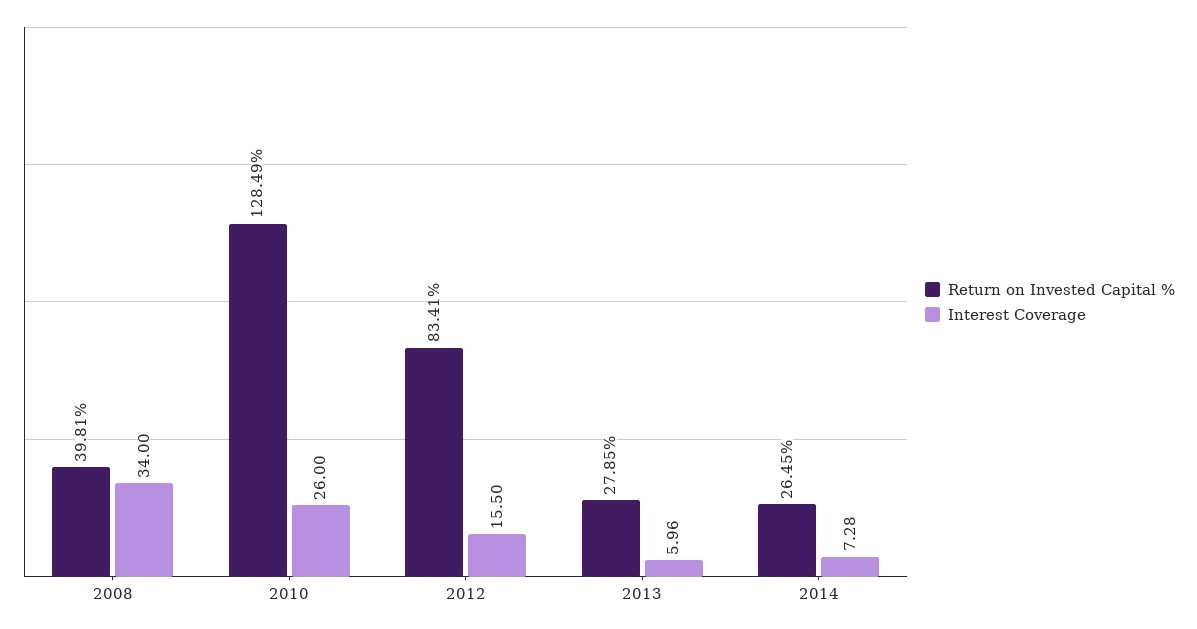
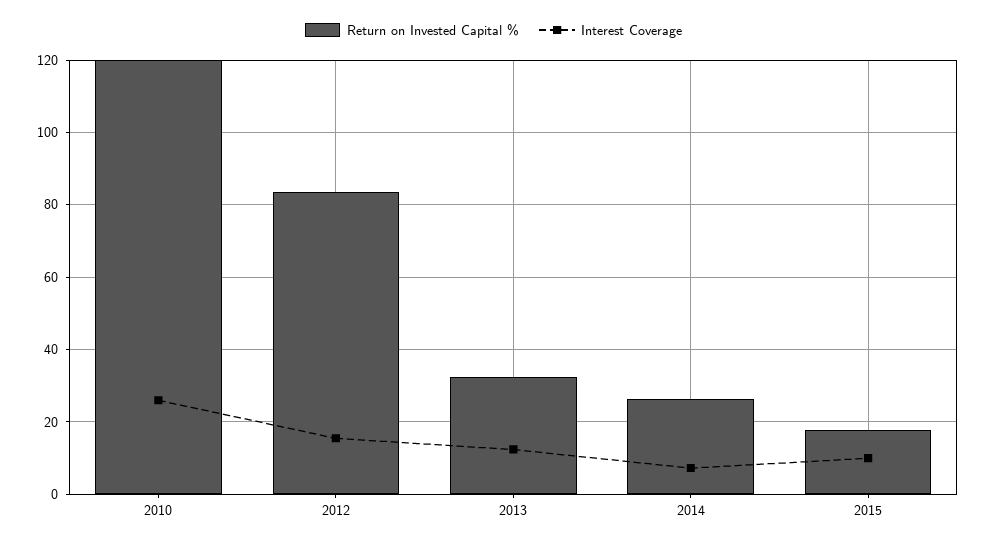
Return on Invested Capital %, 2008: 39.81 -> none
Interest Coverage, 2008: 34 -> none
Return on Invested Capital %, 2010: 128.49 -> 120
Return on Invested Capital %, 2013: 27.85 -> 32
Interest Coverage, 2013: 5.96 -> 12
Return on Invested Capital %, 2015: none -> 18
Interest Coverage, 2015: none -> 10

